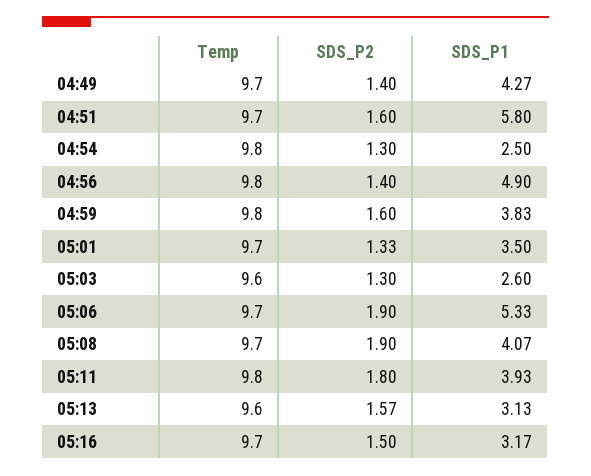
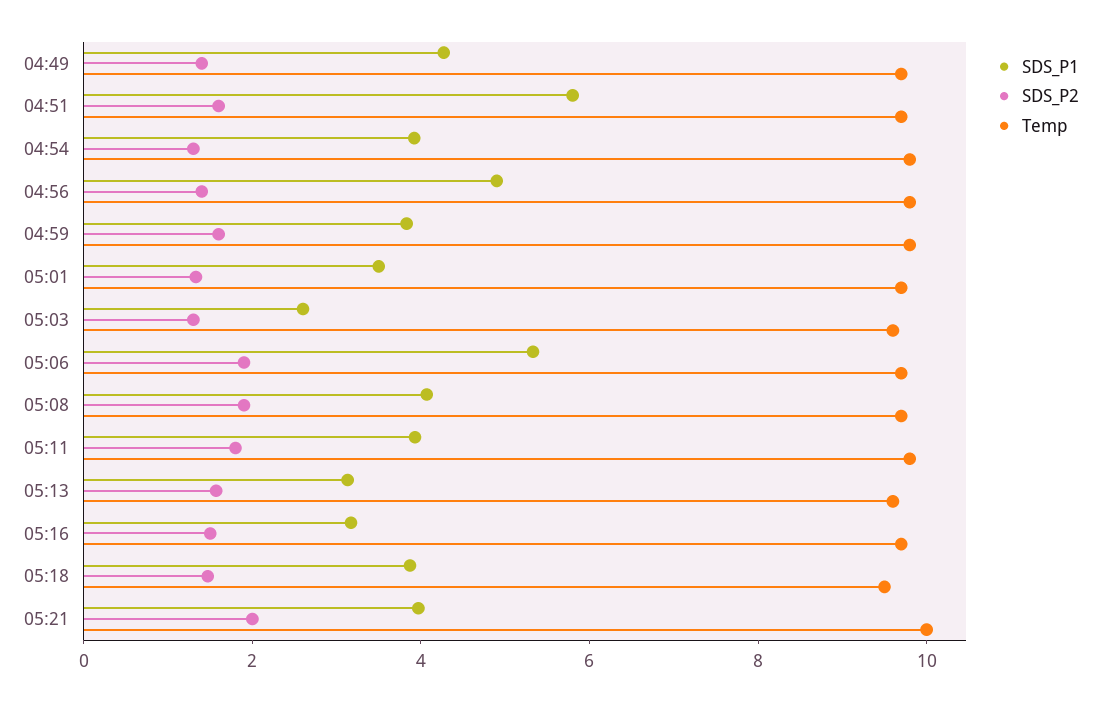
SDS_P1, 04:54: 2.5 -> 4
SDS_P1, 05:18: none -> 4
SDS_P2, 05:18: none -> 1.5
Temp, 05:18: none -> 9.5
SDS_P1, 05:21: none -> 4
SDS_P2, 05:21: none -> 2
Temp, 05:21: none -> 10

